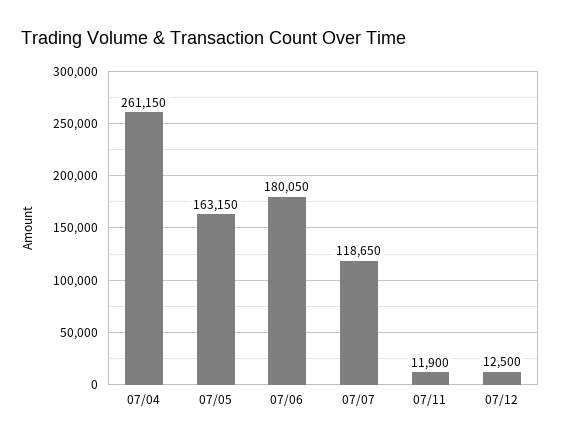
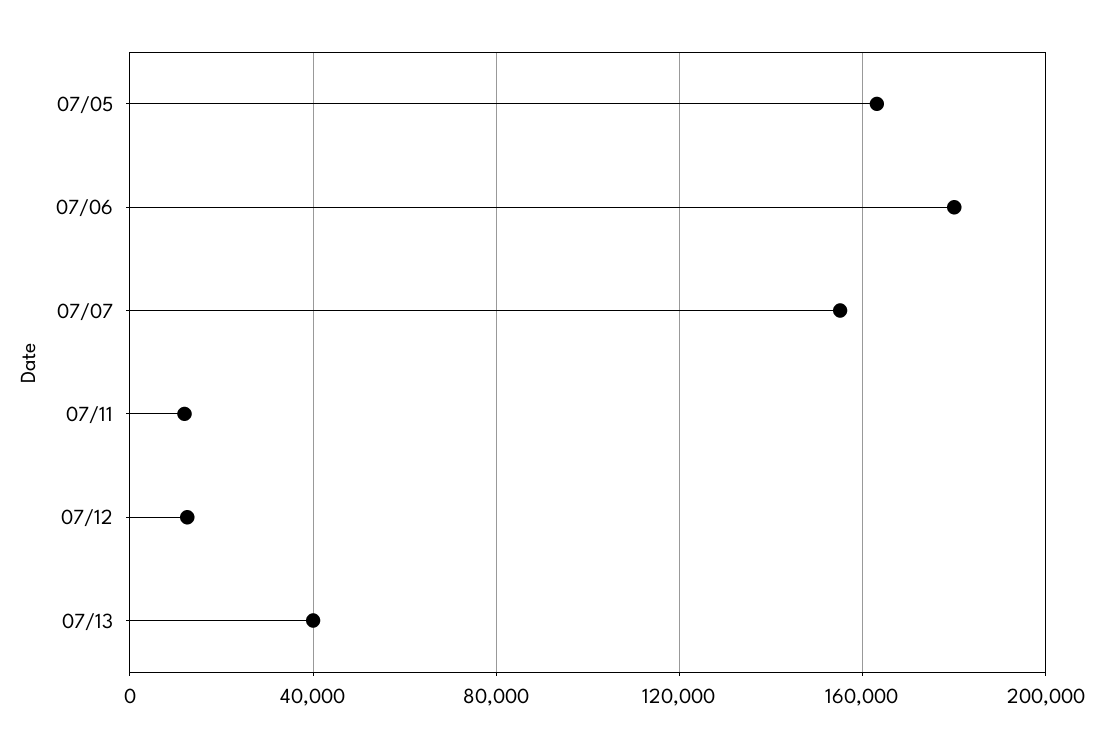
07/04: 261150 -> none
07/07: 118650 -> 155000
07/13: none -> 40000

